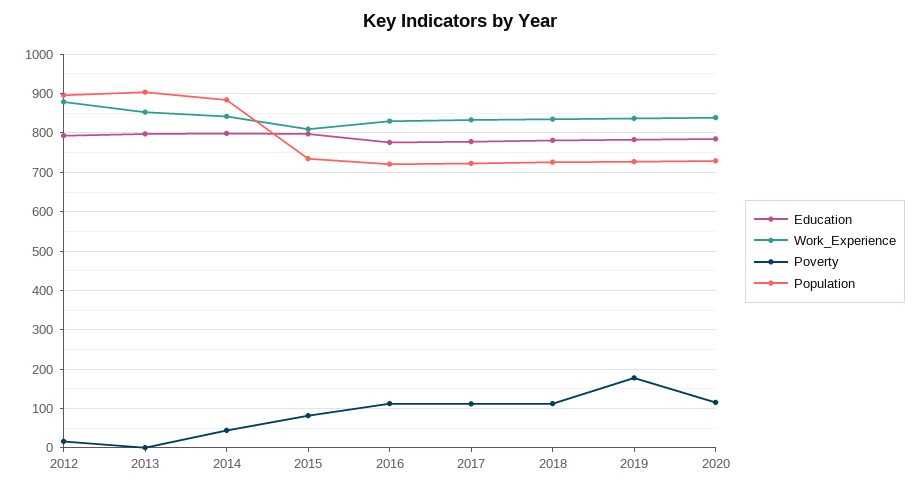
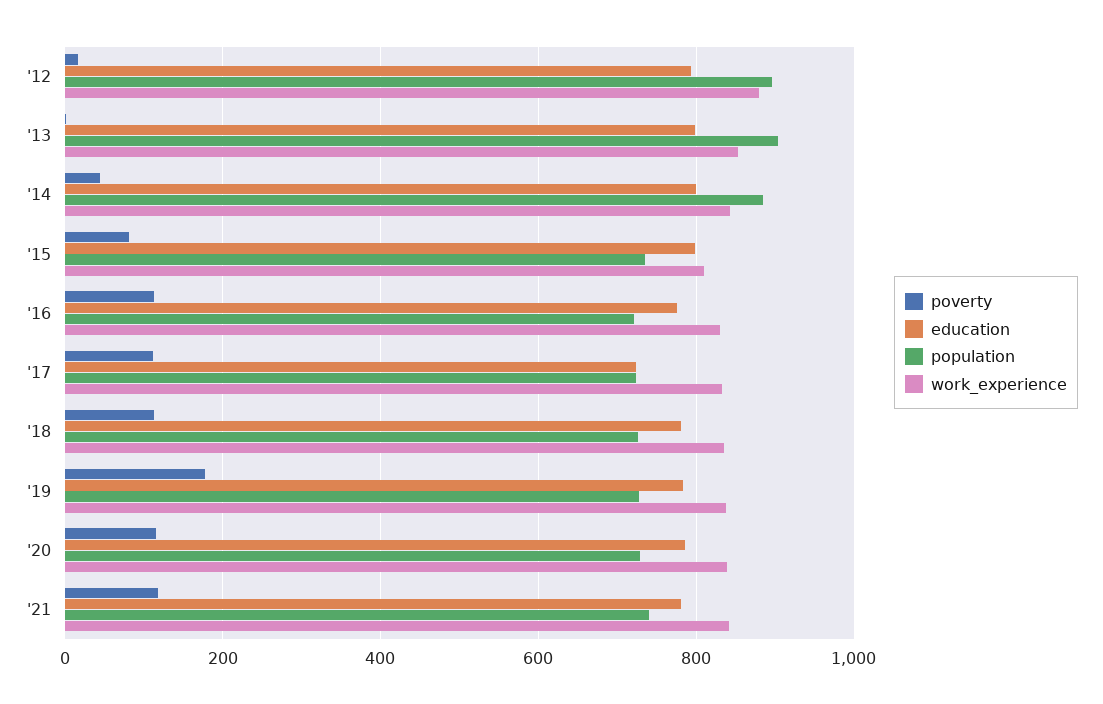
Education, 2017: 780 -> 720
Poverty, '21: none -> 120
Education, '21: none -> 780
Population, '21: none -> 740
Work_Experience, '21: none -> 840

